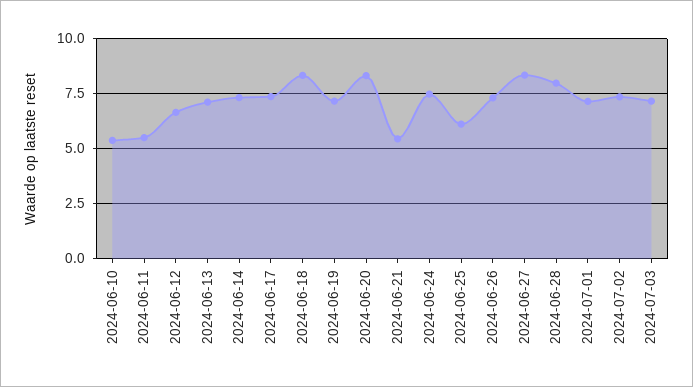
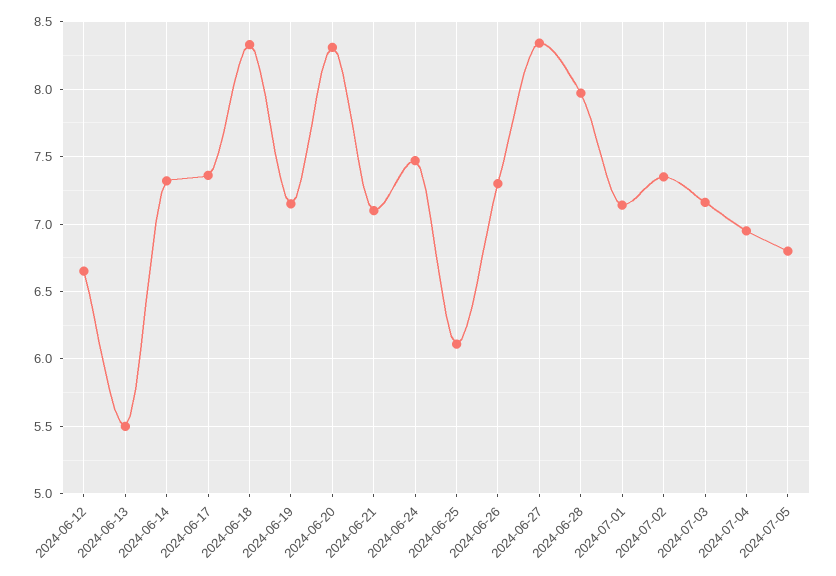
2024-06-10: 5.5 -> none
2024-06-11: 5.5 -> none
2024-06-13: 7 -> 5.5
2024-06-21: 5.5 -> 7.1
2024-07-04: none -> 6.95
2024-07-05: none -> 6.8

